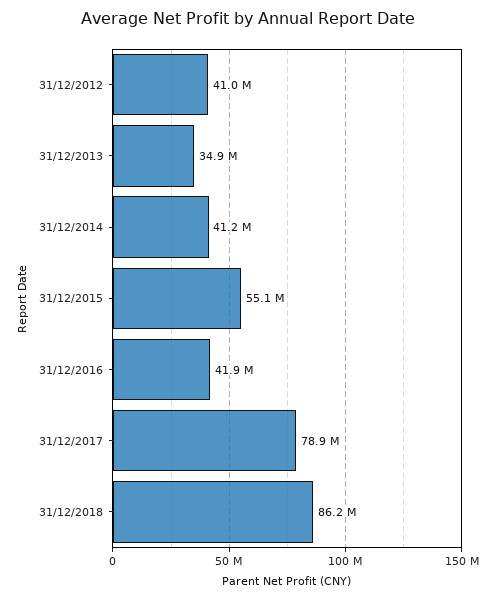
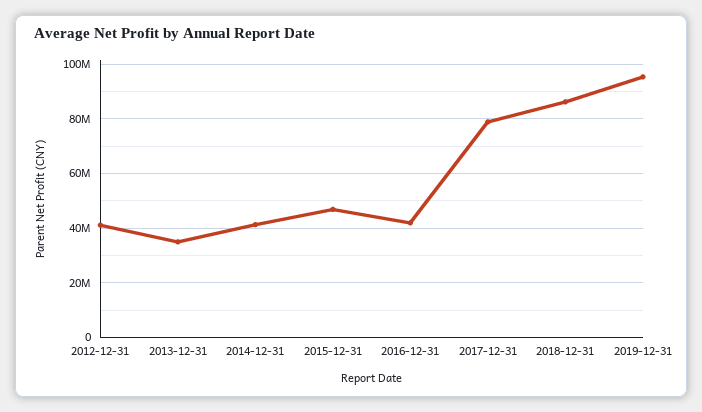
31/12/2015: 55100000 -> 47500000
2019-12-31: none -> 95000000

